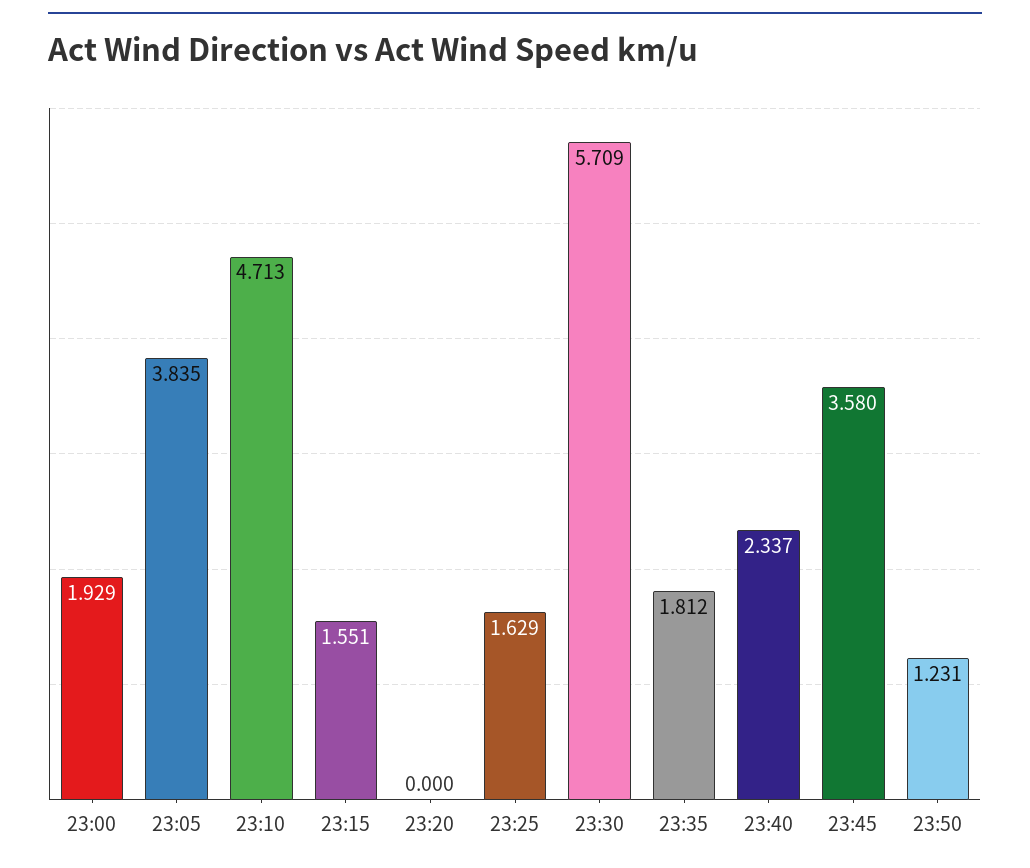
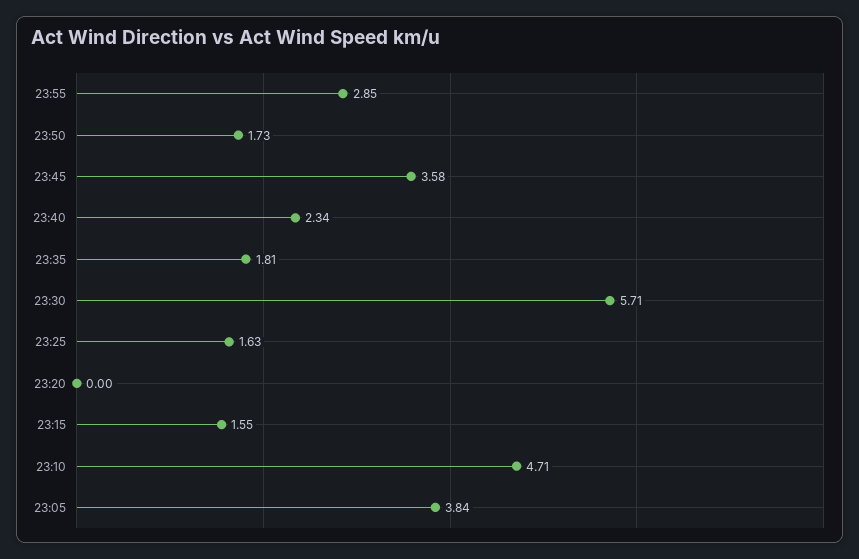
23:00: 1.929 -> none
23:50: 1.231 -> 1.73
23:55: none -> 2.85

